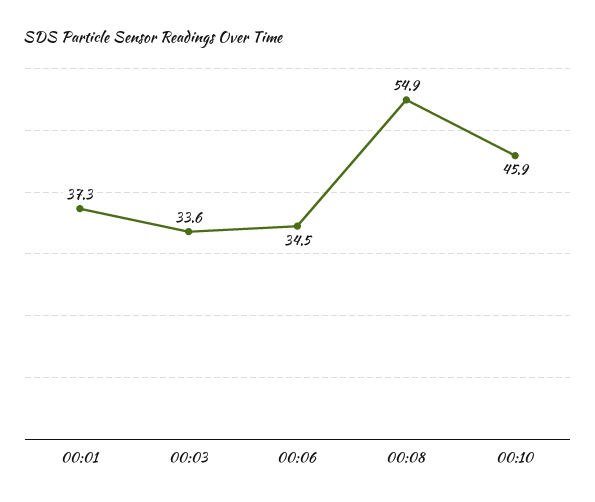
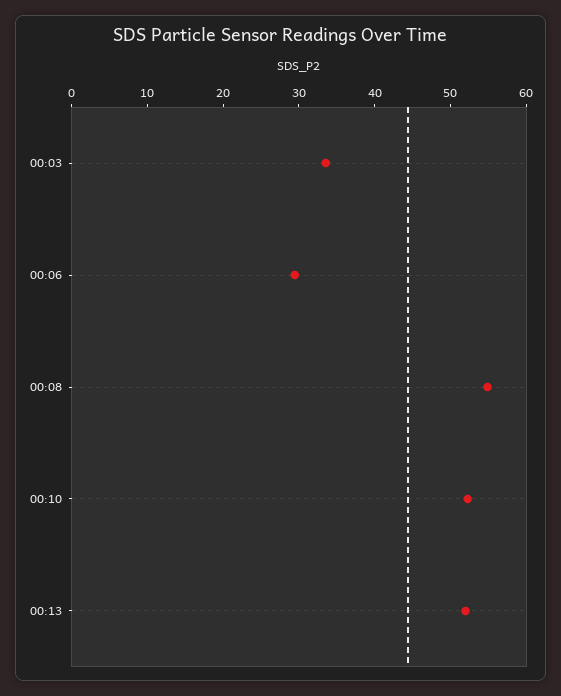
00:01: 37.3 -> none
00:06: 34.5 -> 30
00:10: 45.9 -> 52
00:13: none -> 52

